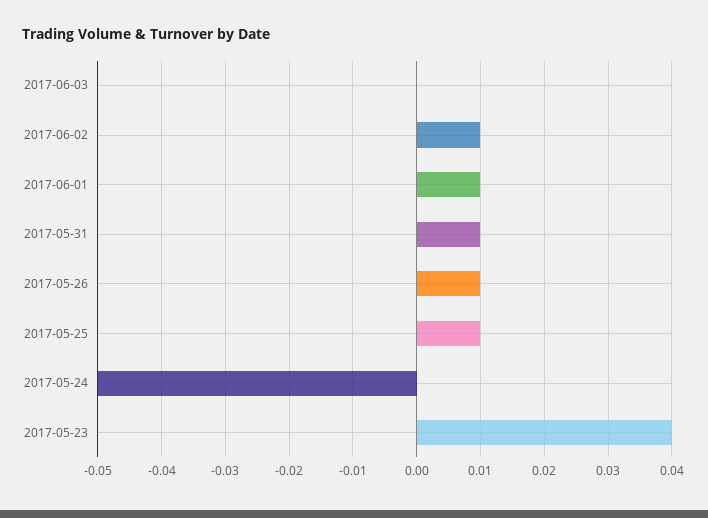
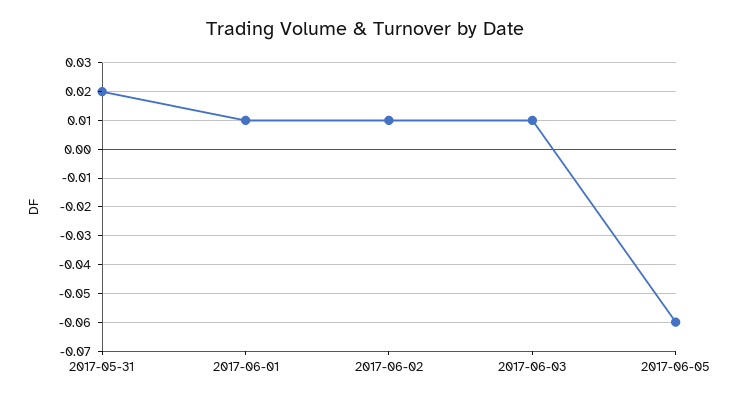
2017-06-03: 0 -> 0.01
2017-05-31: 0.01 -> 0.02
2017-05-26: 0.01 -> none
2017-05-25: 0.01 -> none
2017-05-24: -0.05 -> none
2017-05-23: 0.04 -> none
2017-06-05: none -> -0.06

